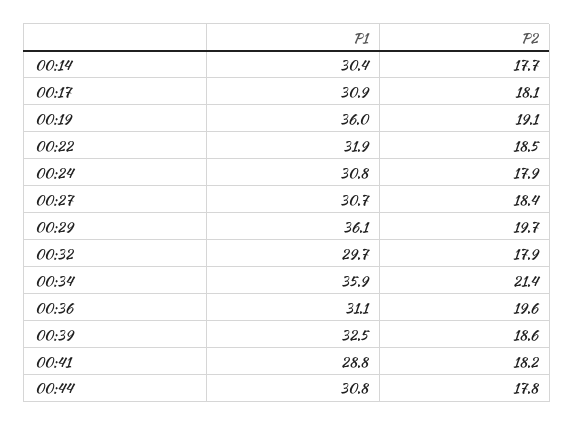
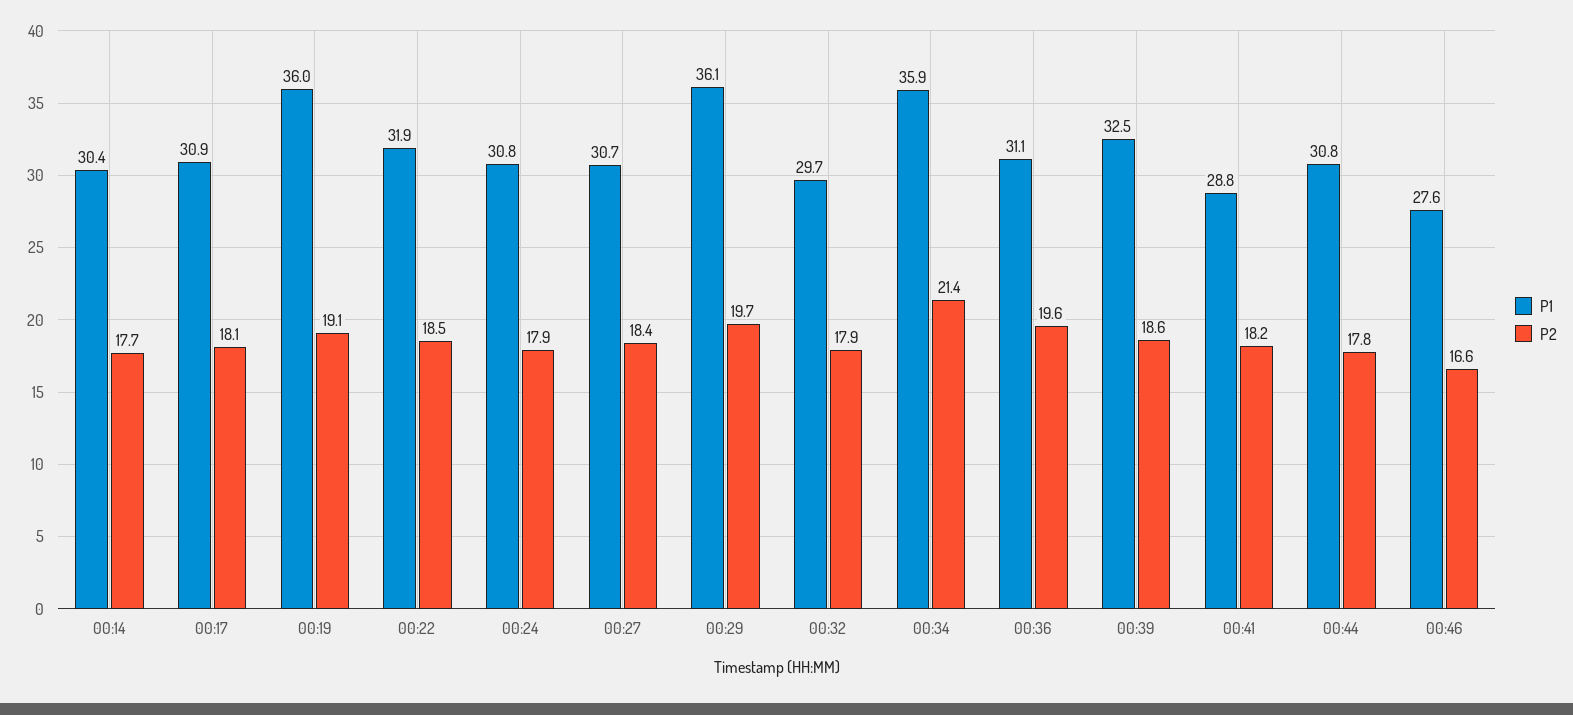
P1, 00:46: none -> 27.6
P2, 00:46: none -> 16.6

